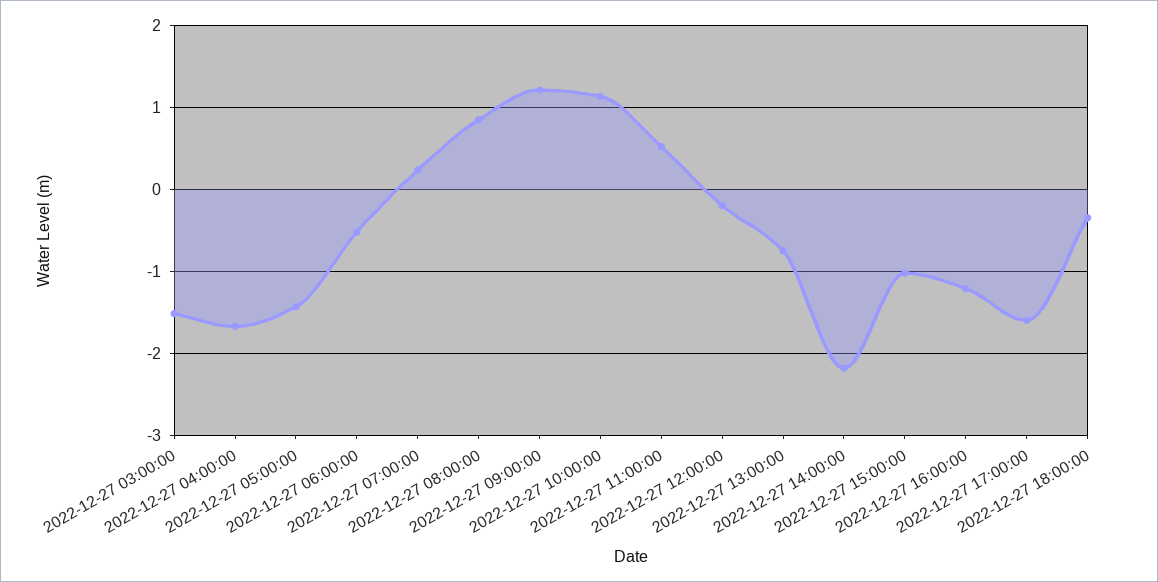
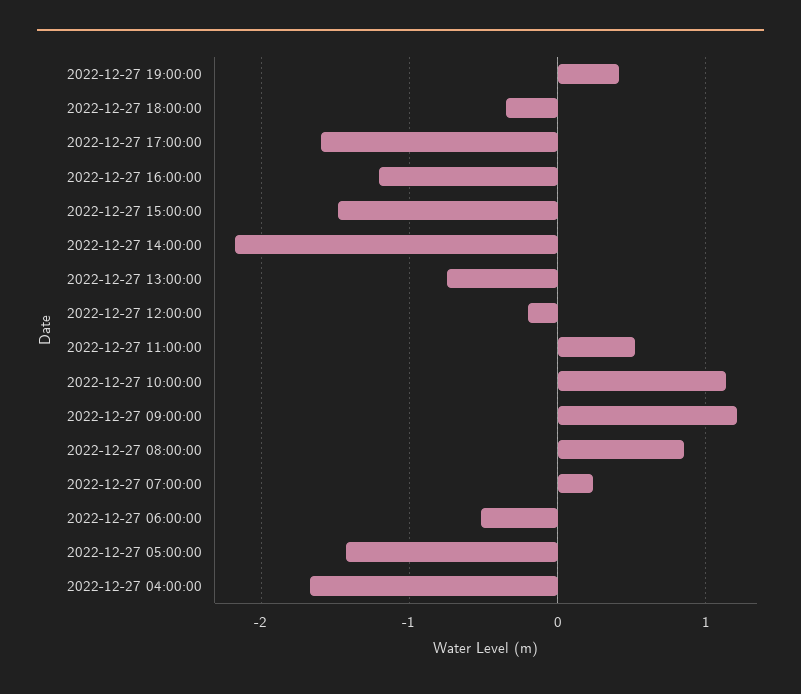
2022-12-27 03:00:00: -1.5 -> none
2022-12-27 15:00:00: -1 -> -1.5
2022-12-27 19:00:00: none -> 0.4

